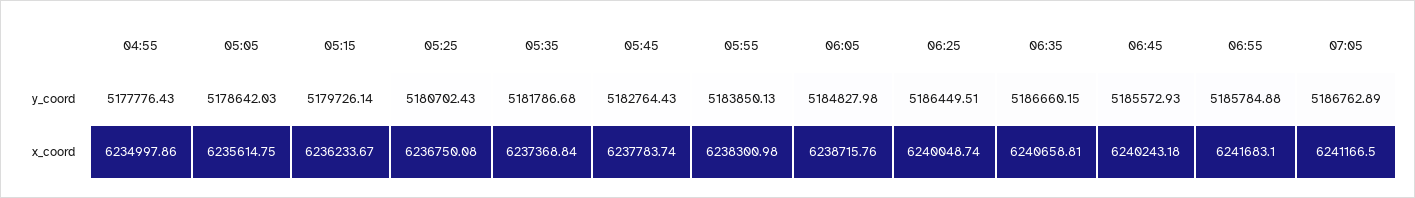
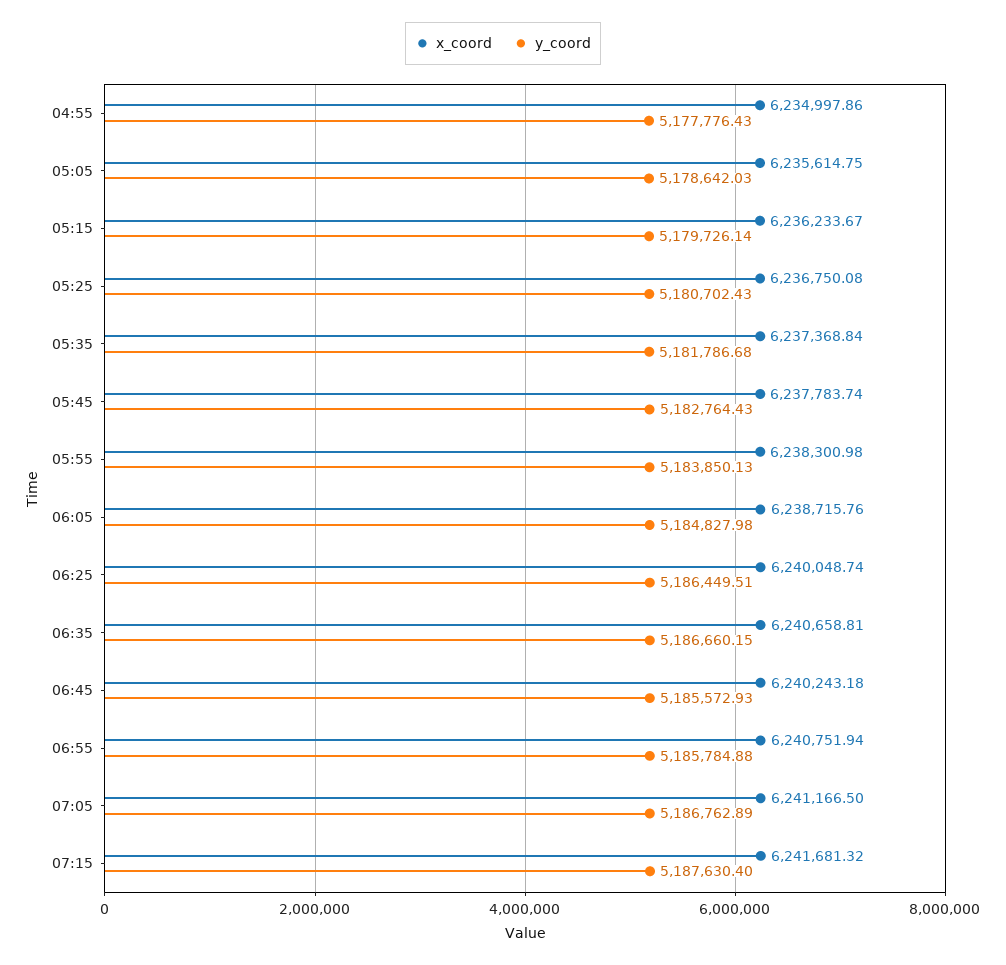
x_coord, 06:55: 6241683.1 -> 6240751.94
x_coord, 07:15: none -> 6241681.32
y_coord, 07:15: none -> 5187630.4

